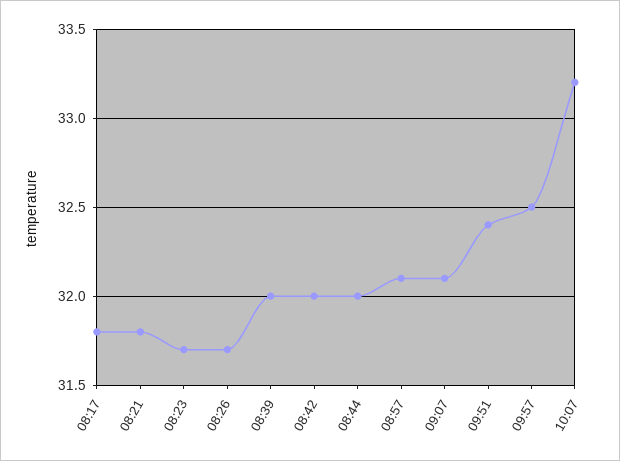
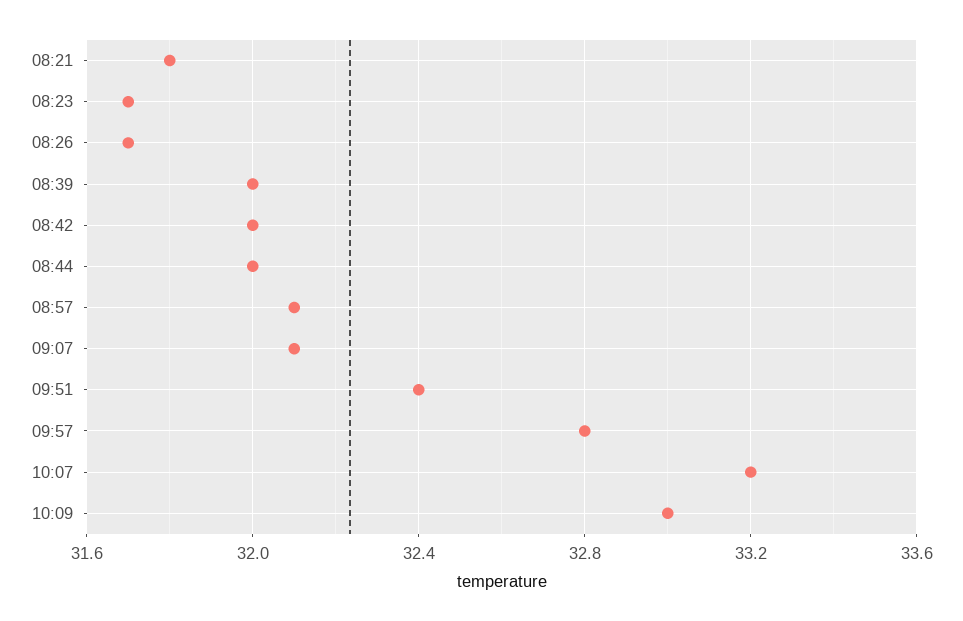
08:17: 31.8 -> none
09:57: 32.5 -> 32.8
10:09: none -> 33

